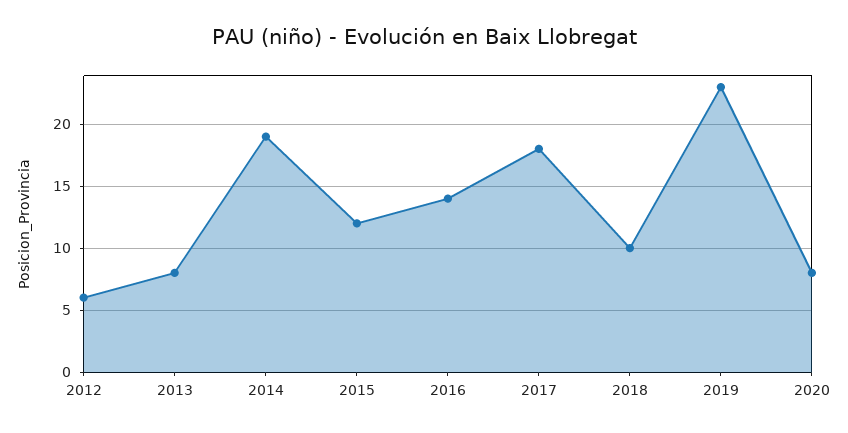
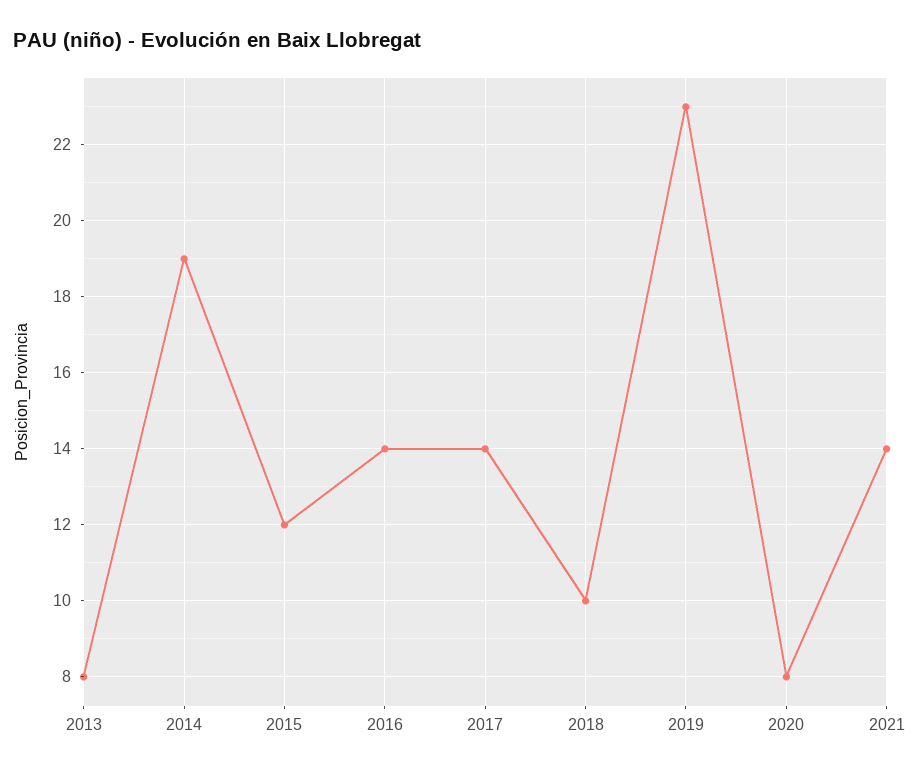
2012: 6 -> none
2017: 18 -> 14
2021: none -> 14

